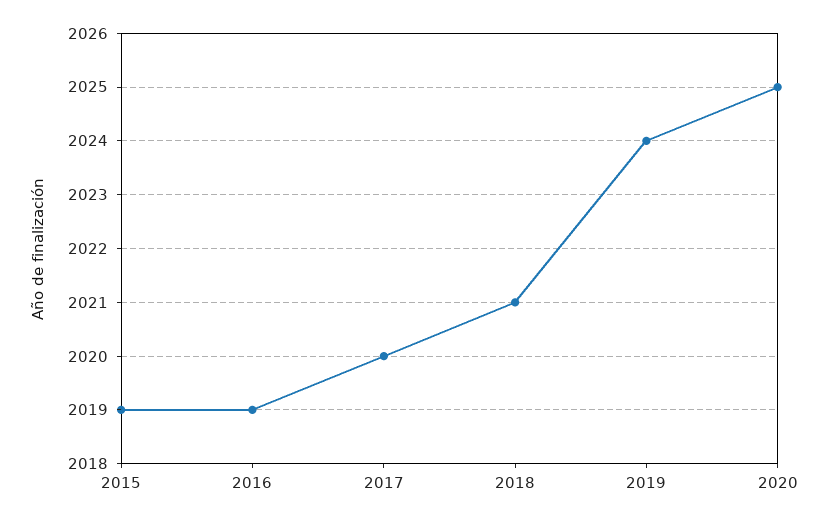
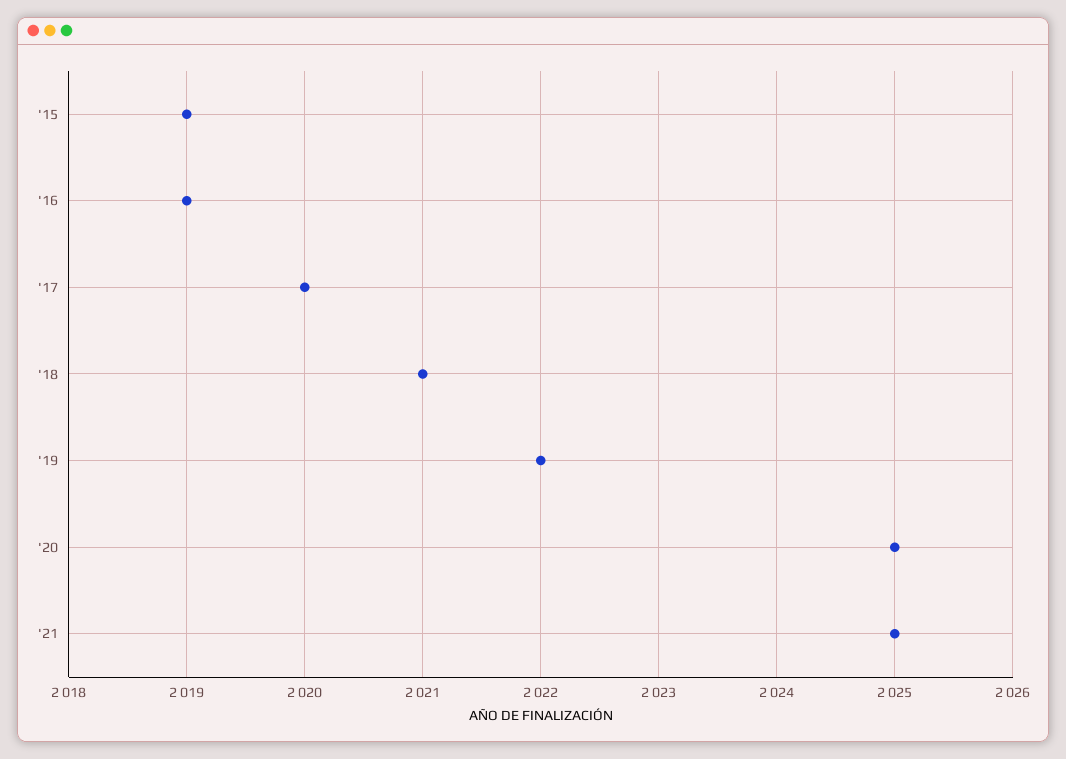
2019: 2024 -> 2022
'21: none -> 2025

